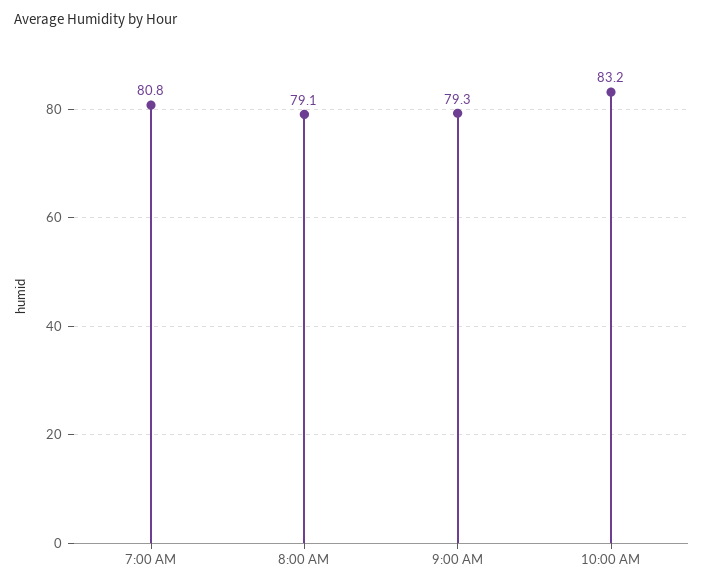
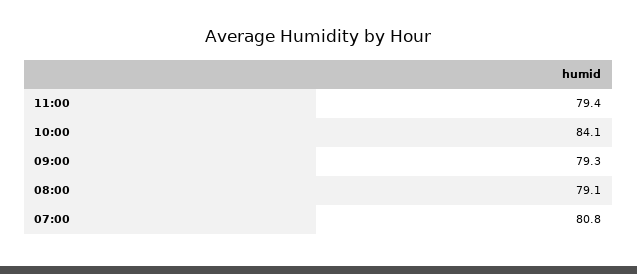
10:00 AM: 83.2 -> 84.1
11:00: none -> 79.4

